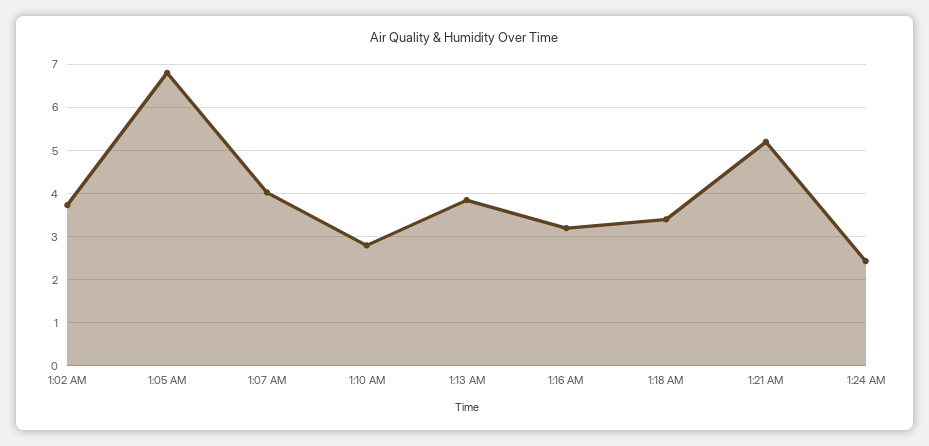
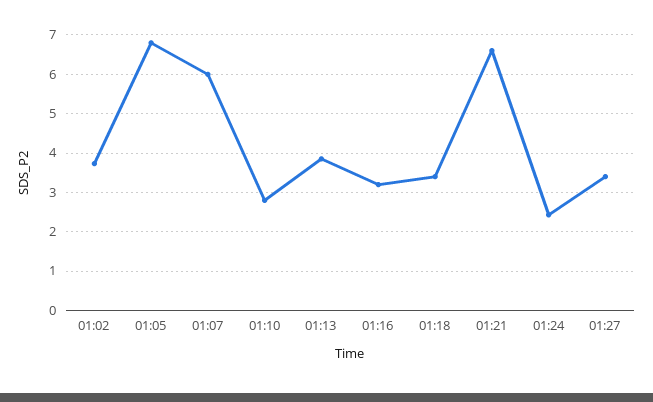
1:07 AM: 4 -> 6
1:21 AM: 5.2 -> 6.6
01:27: none -> 3.4

